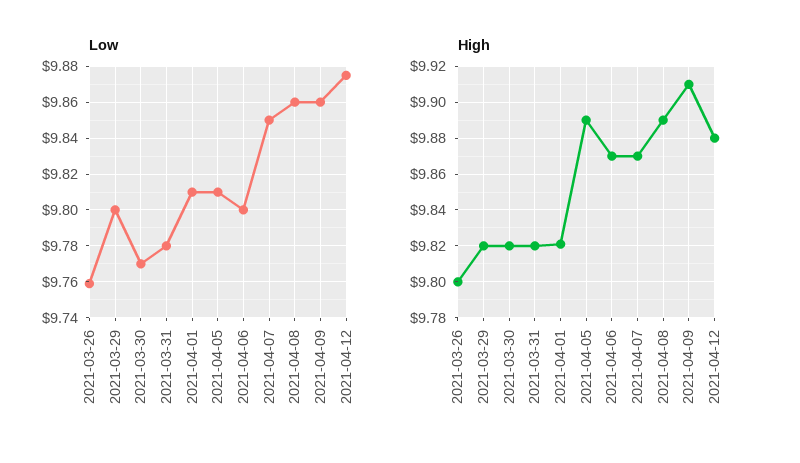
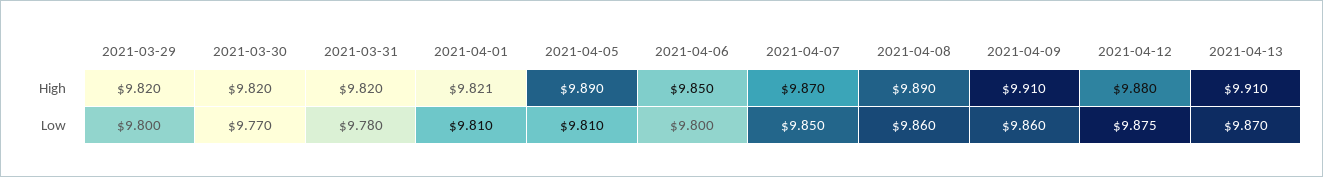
Low, 2021-03-26: 9.76 -> none
High, 2021-03-26: 9.8 -> none
High, 2021-04-06: 9.87 -> 9.85
High, 2021-04-13: none -> 9.91
Low, 2021-04-13: none -> 9.87

